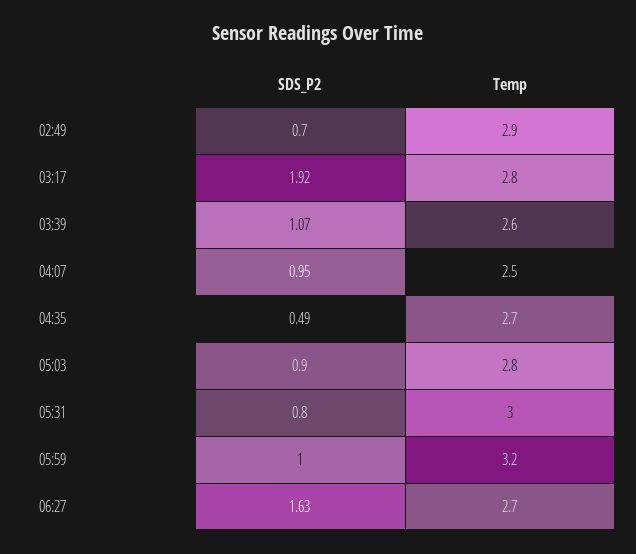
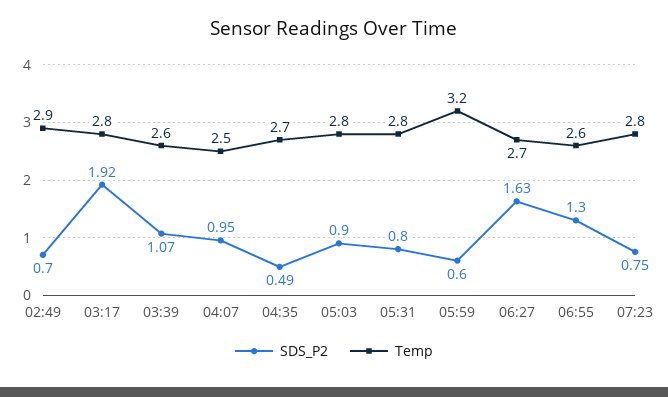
Temp, 05:31: 3 -> 2.8
SDS_P2, 05:59: 1 -> 0.6
SDS_P2, 06:55: none -> 1.3
Temp, 06:55: none -> 2.6
SDS_P2, 07:23: none -> 0.75
Temp, 07:23: none -> 2.8

